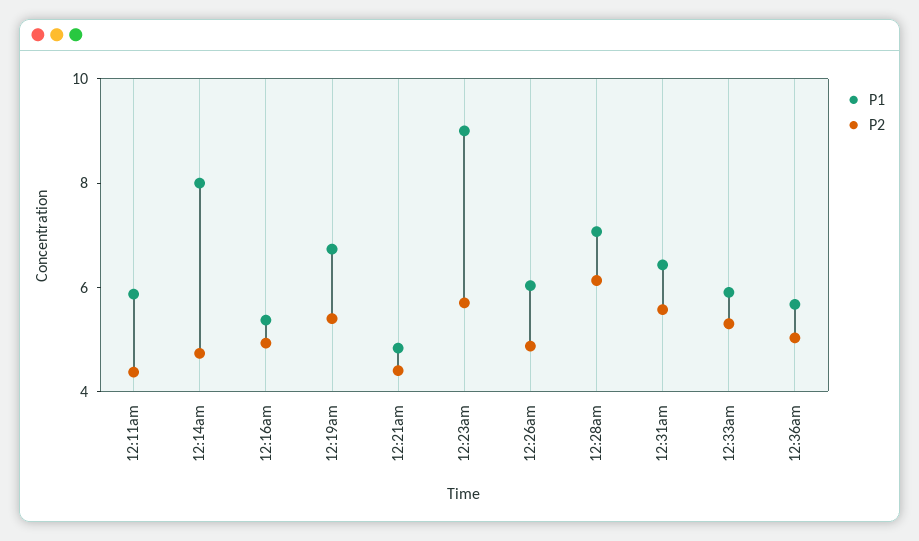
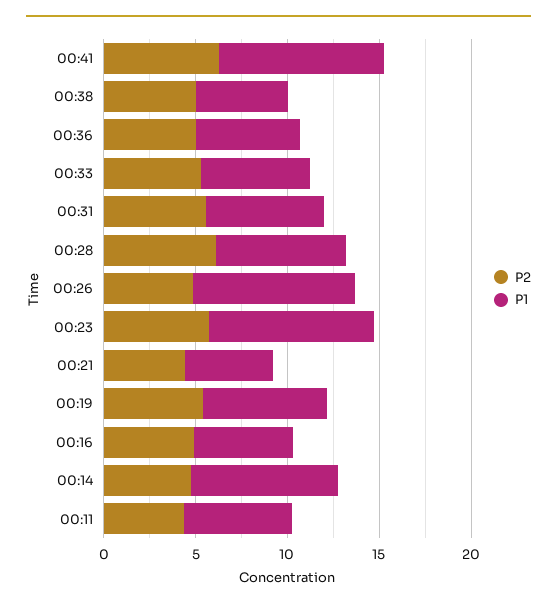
P1, 12:26am: 6 -> 9
P2, 00:41: none -> 6
P1, 00:41: none -> 9
P2, 00:38: none -> 5
P1, 00:38: none -> 5

